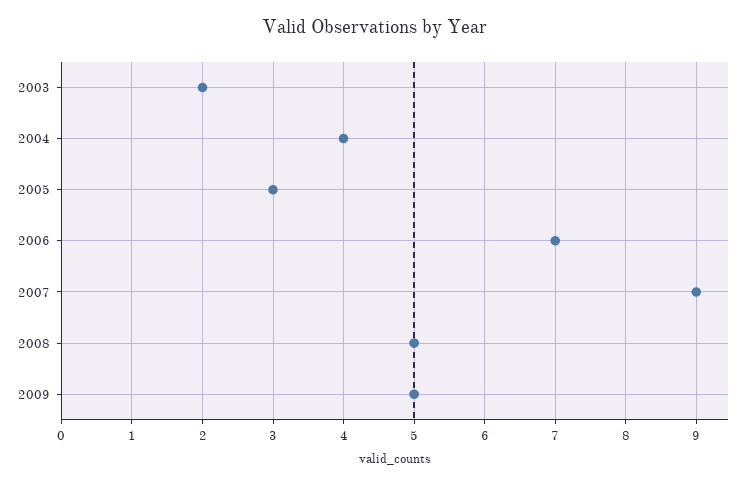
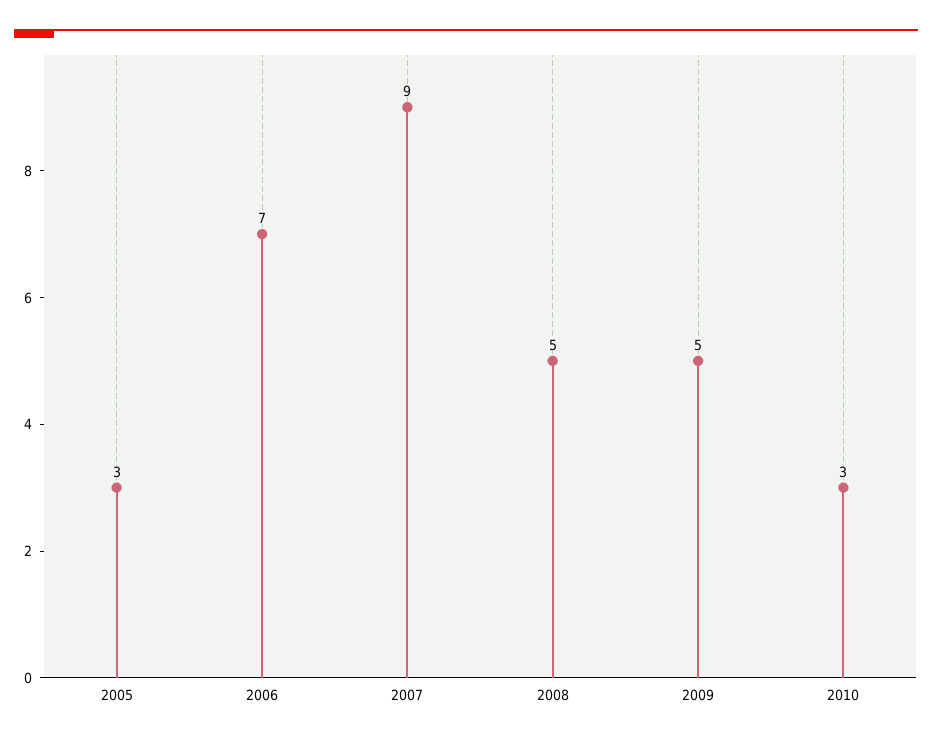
2003: 2 -> none
2004: 4 -> none
2010: none -> 3

